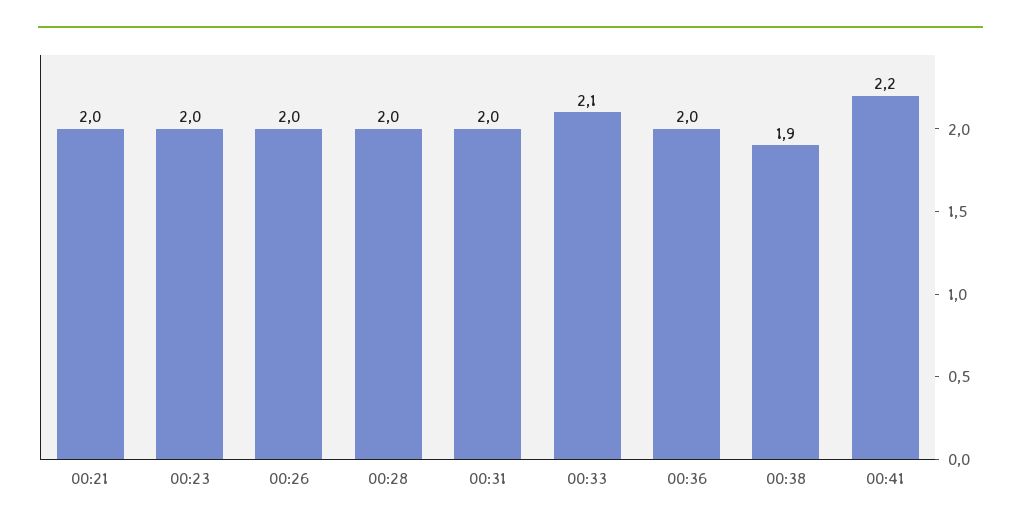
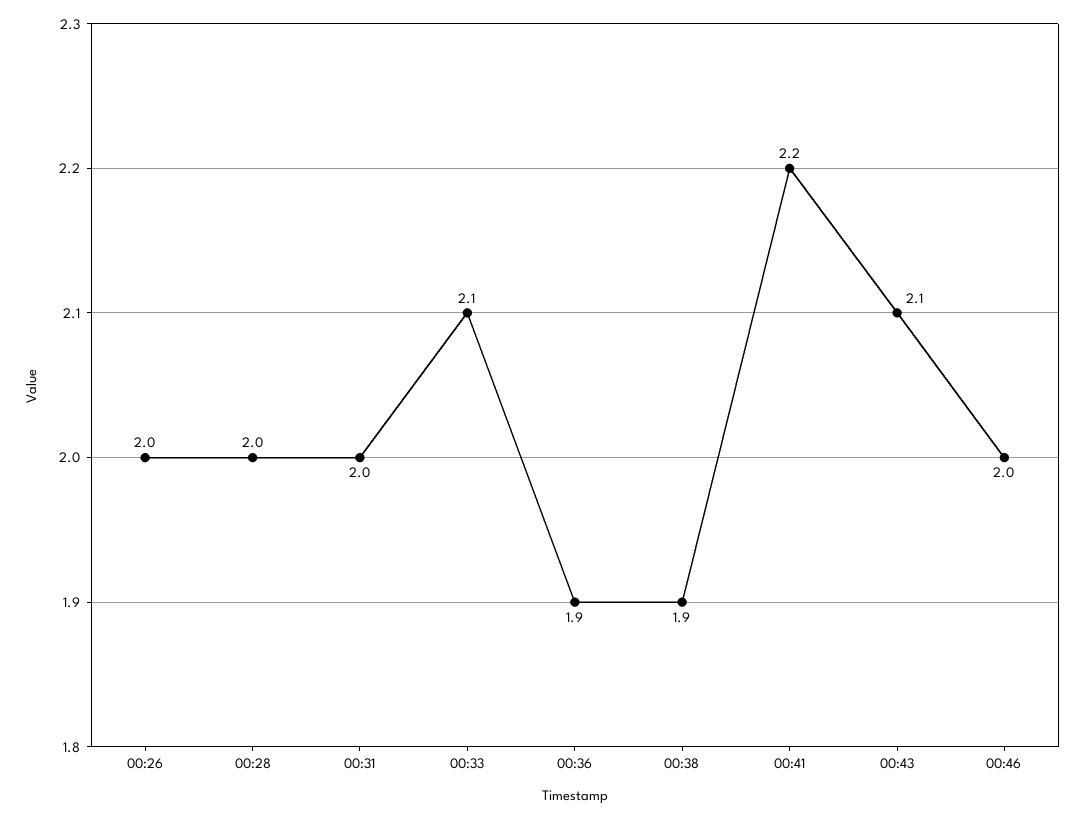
00:21: 2 -> none
00:23: 2 -> none
00:36: 2 -> 1.9
00:43: none -> 2.1
00:46: none -> 2

